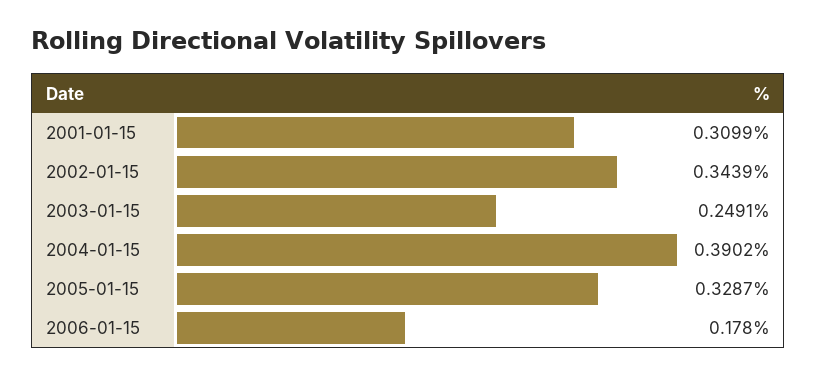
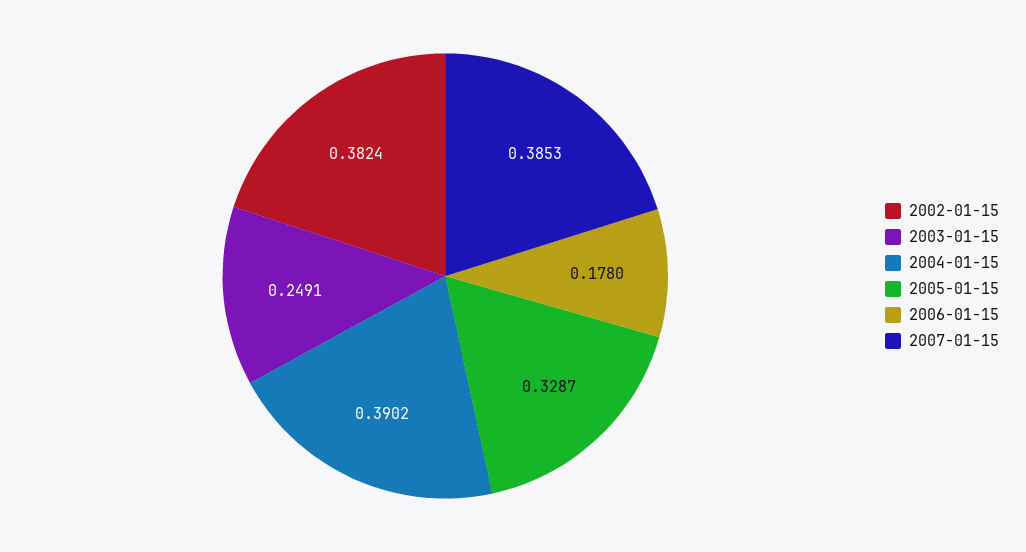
2001-01-15: 0.3099 -> none
2002-01-15: 0.3439 -> 0.3824
2007-01-15: none -> 0.3853

